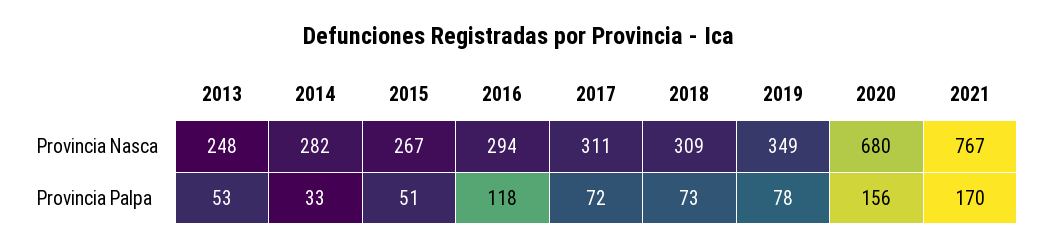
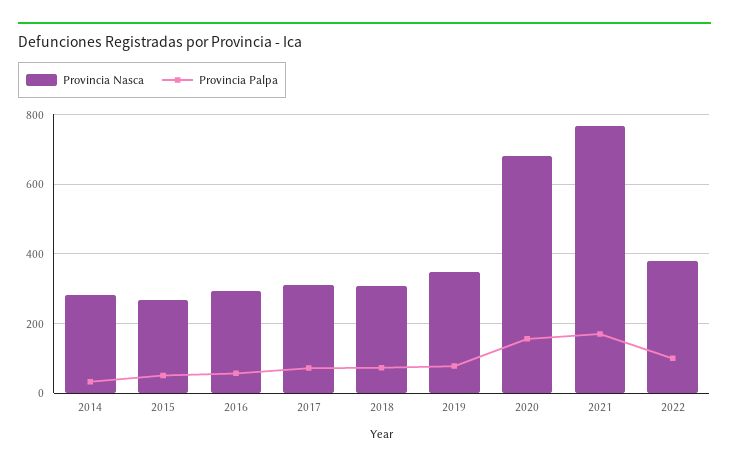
Provincia Nasca, 2013: 248 -> none
Provincia Palpa, 2013: 53 -> none
Provincia Palpa, 2016: 118 -> 60
Provincia Nasca, 2022: none -> 380
Provincia Palpa, 2022: none -> 100

